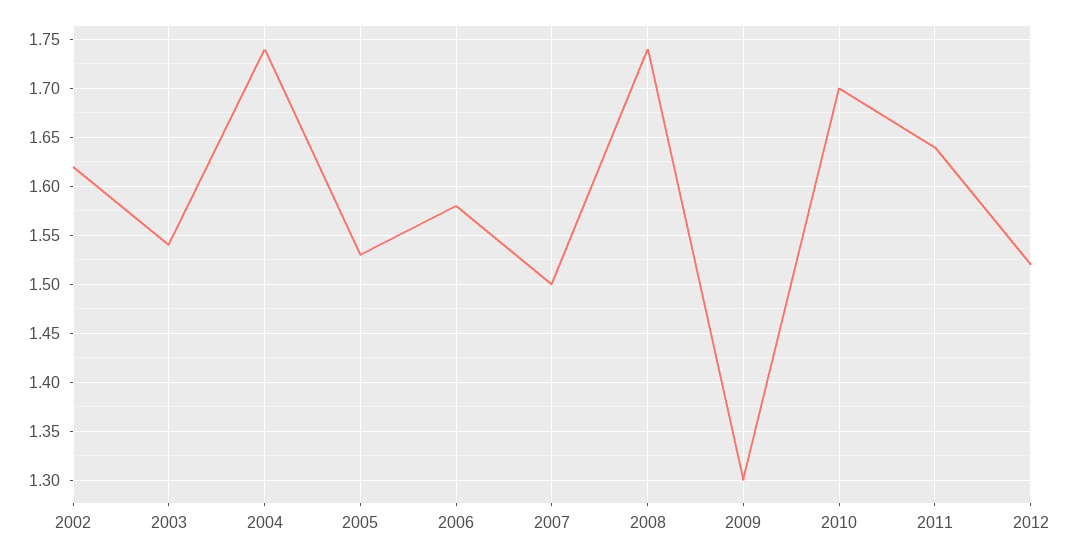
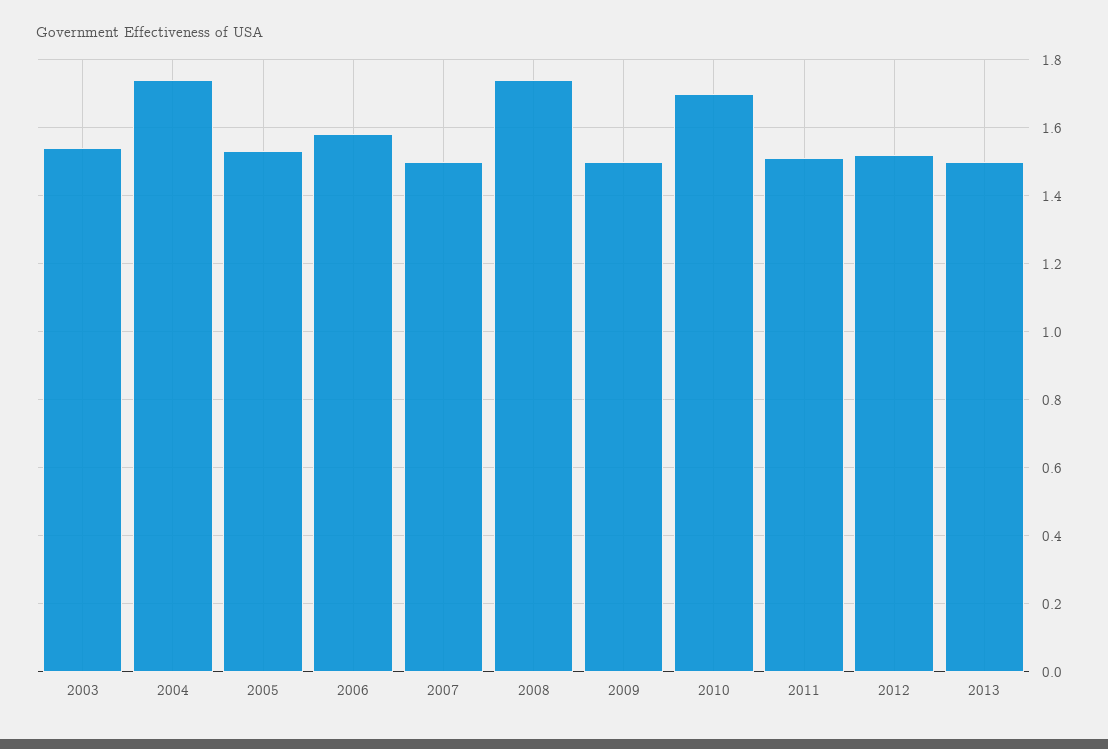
2002: 1.62 -> none
2009: 1.3 -> 1.5
2011: 1.64 -> 1.5
2013: none -> 1.5

